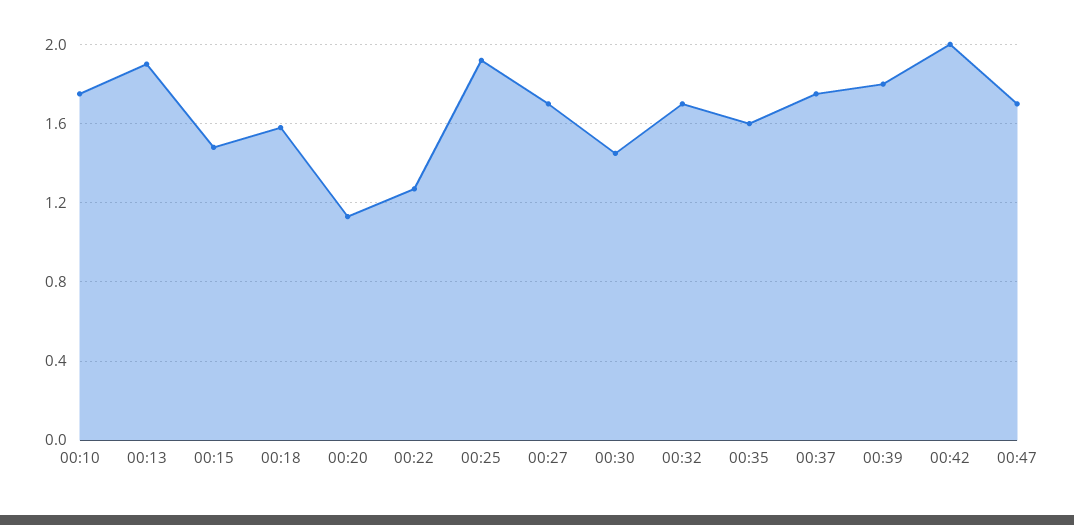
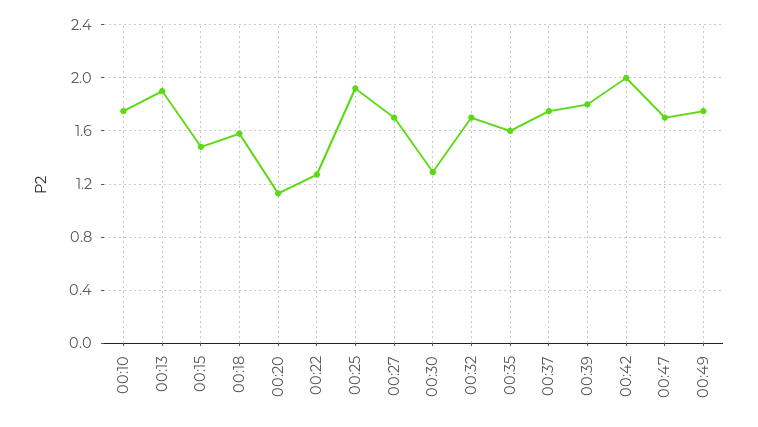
00:30: 1.45 -> 1.3
00:49: none -> 1.75

